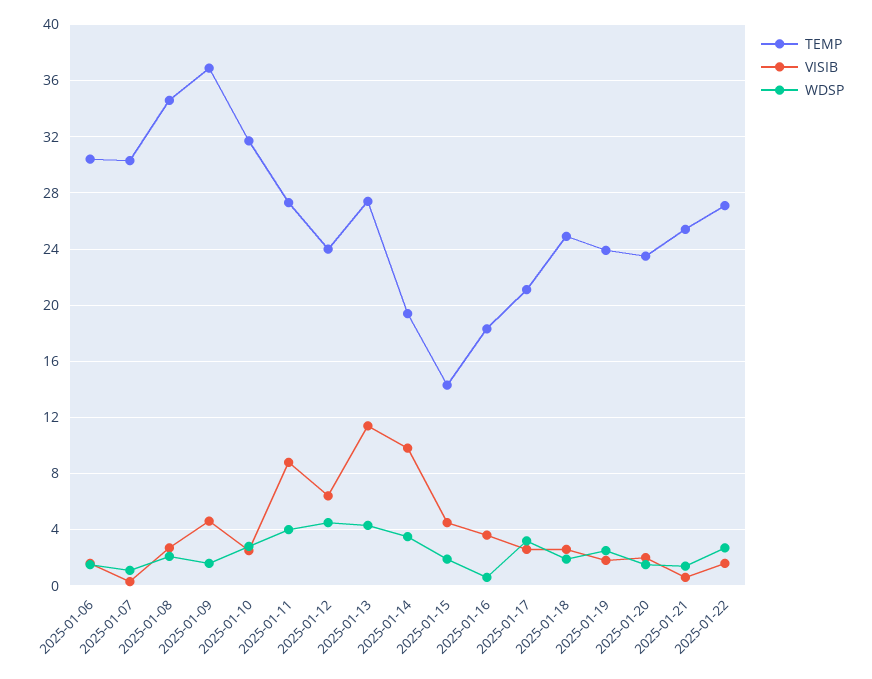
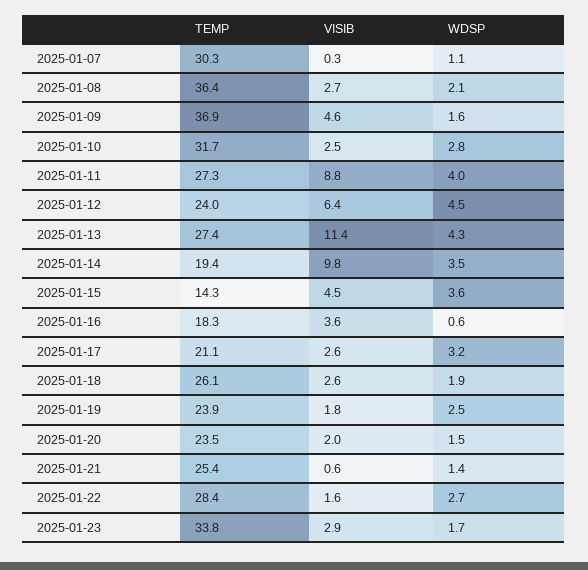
TEMP, 2025-01-06: 30.5 -> none
VISIB, 2025-01-06: 1.5 -> none
WDSP, 2025-01-06: 1.5 -> none
TEMP, 2025-01-08: 34.5 -> 36.4
WDSP, 2025-01-15: 2 -> 3.6
TEMP, 2025-01-18: 25 -> 26.1
TEMP, 2025-01-22: 27 -> 28.4
TEMP, 2025-01-23: none -> 33.8
VISIB, 2025-01-23: none -> 2.9
WDSP, 2025-01-23: none -> 1.7

